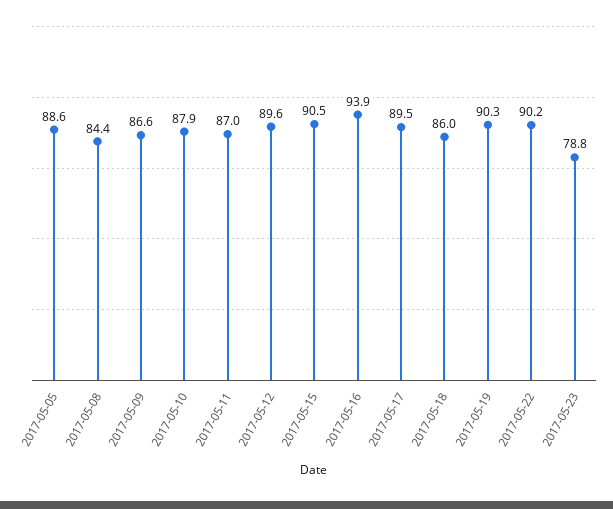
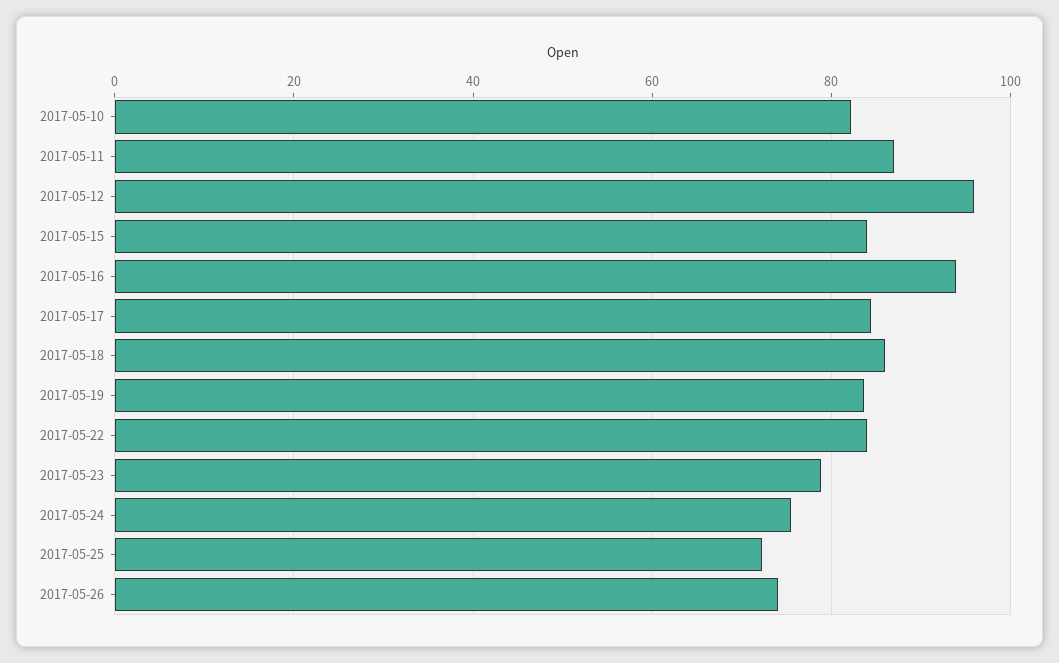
2017-05-05: 88.6 -> none
2017-05-08: 84.4 -> none
2017-05-09: 86.6 -> none
2017-05-10: 87.9 -> 82
2017-05-12: 89.6 -> 96
2017-05-15: 90.5 -> 84
2017-05-17: 89.5 -> 84
2017-05-19: 90.3 -> 84
2017-05-22: 90.2 -> 84
2017-05-24: none -> 76
2017-05-25: none -> 72
2017-05-26: none -> 74

